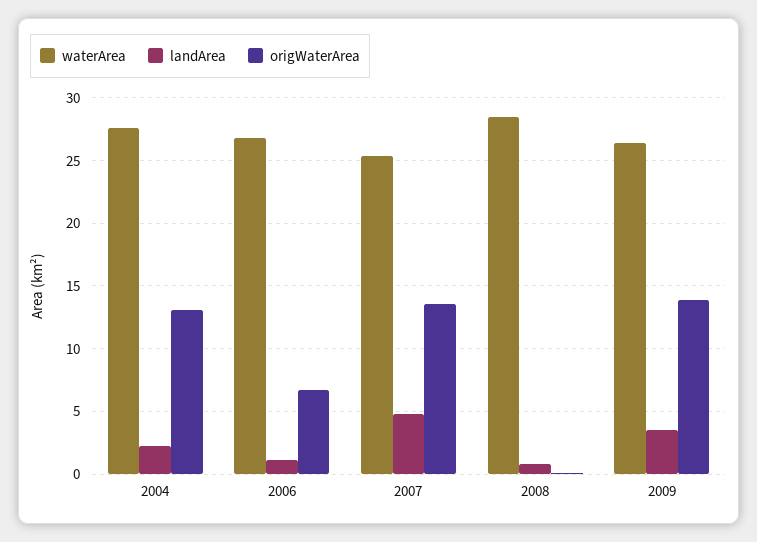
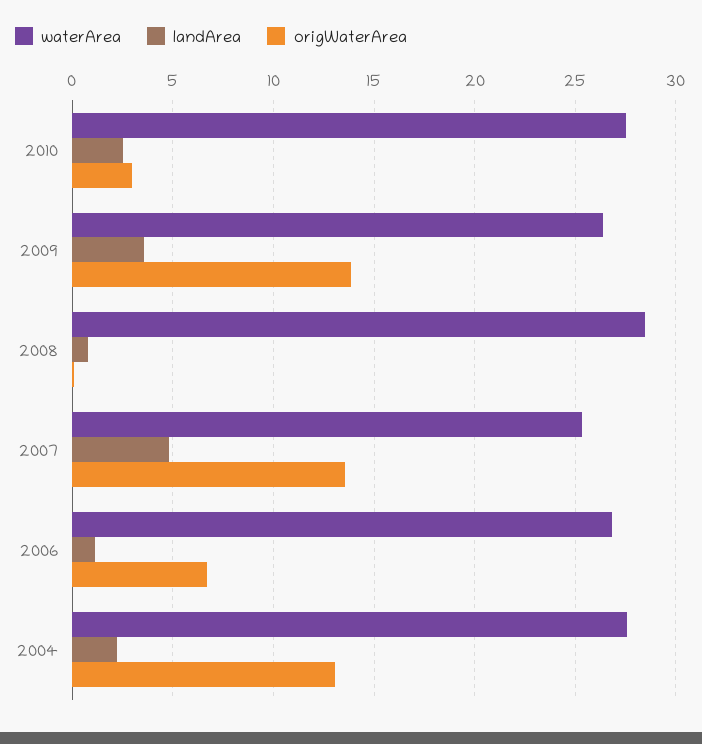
waterArea, 2010: none -> 27.5
landArea, 2010: none -> 2.5
origWaterArea, 2010: none -> 3

